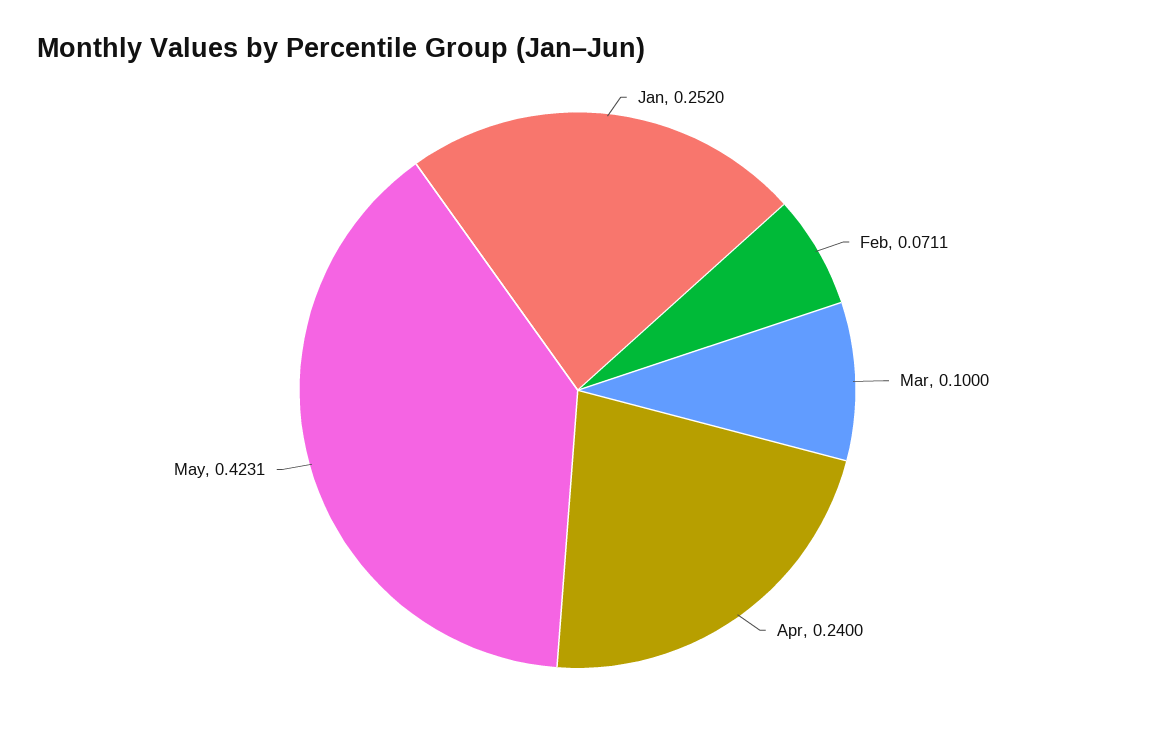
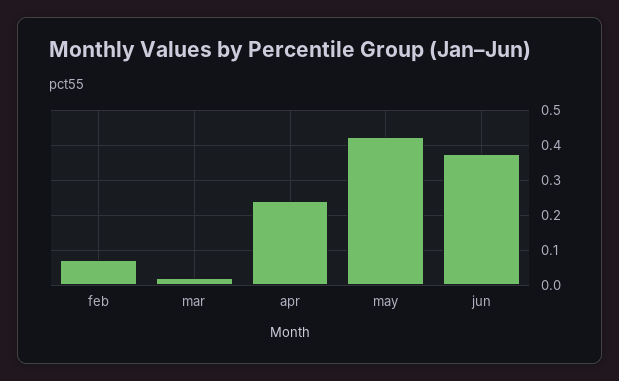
Jan: 0.252 -> none
Mar: 0.1 -> 0.02
jun: none -> 0.38

